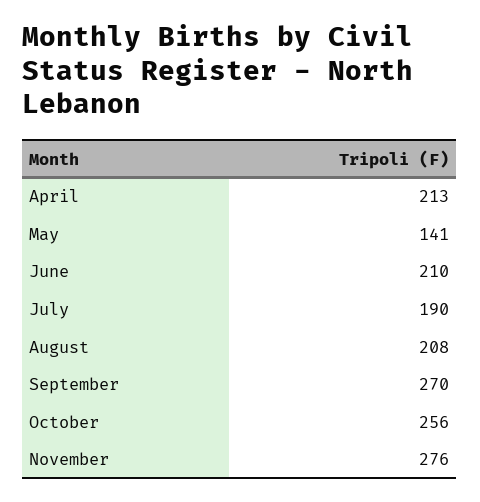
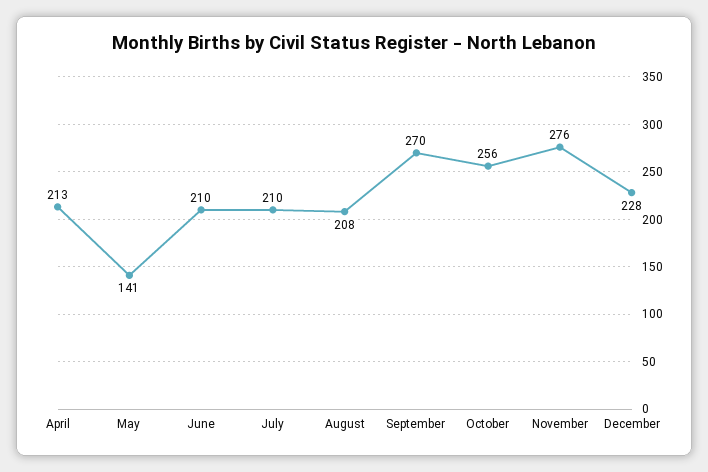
July: 190 -> 210
December: none -> 228

